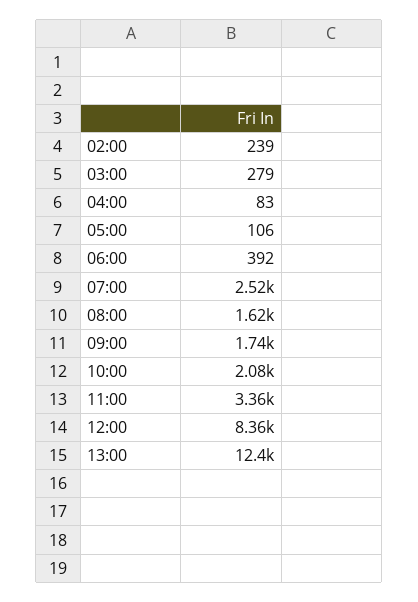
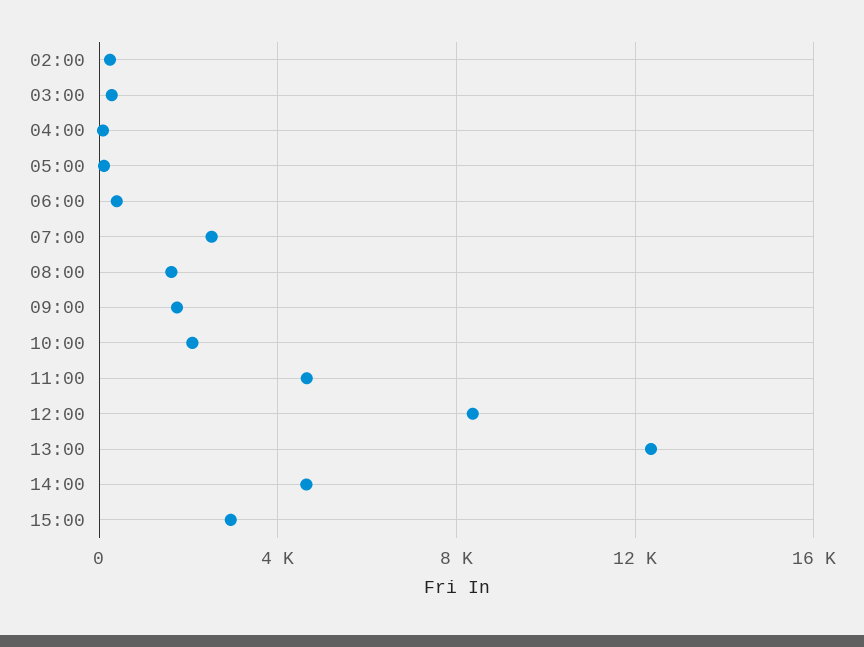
11:00: 3360 -> 4500
14:00: none -> 4500
15:00: none -> 3000

